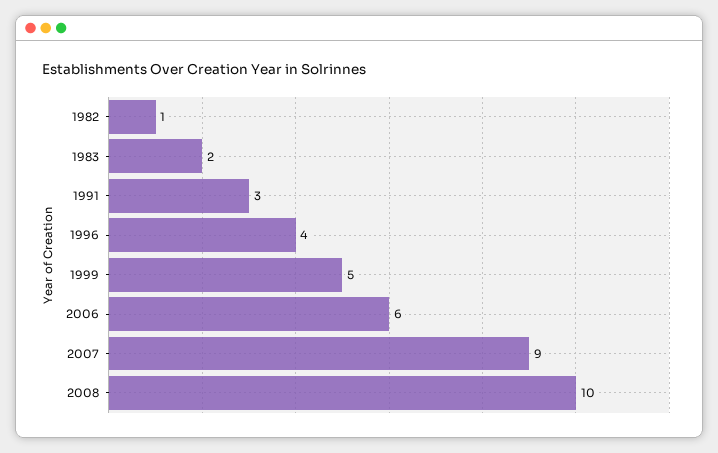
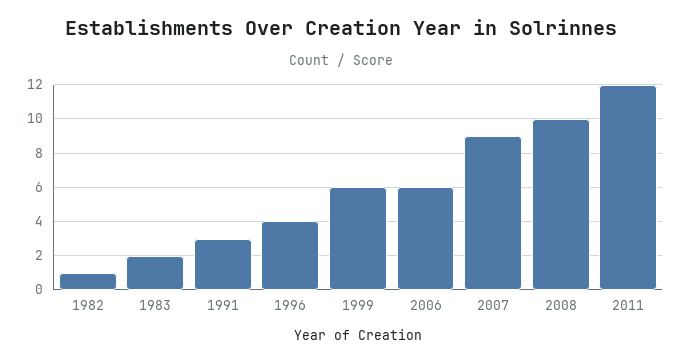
1999: 5 -> 6
2011: none -> 12

